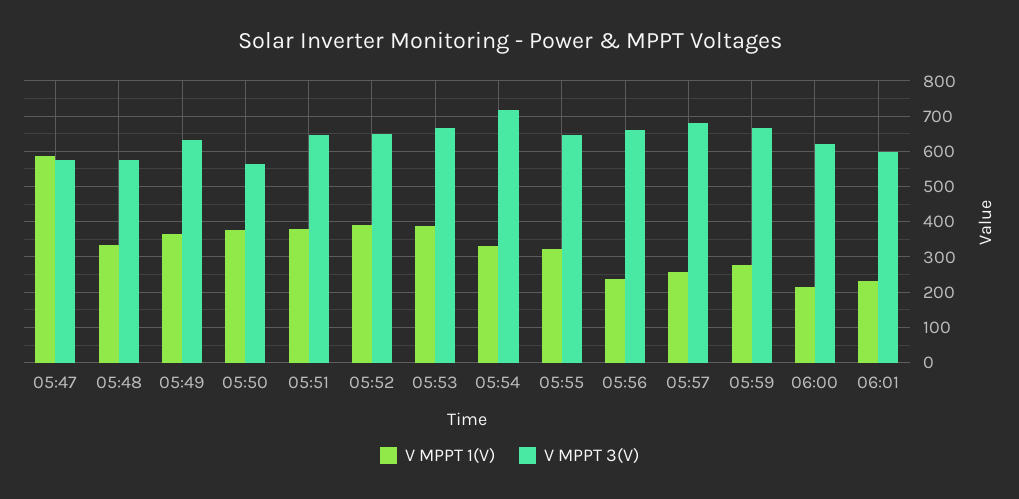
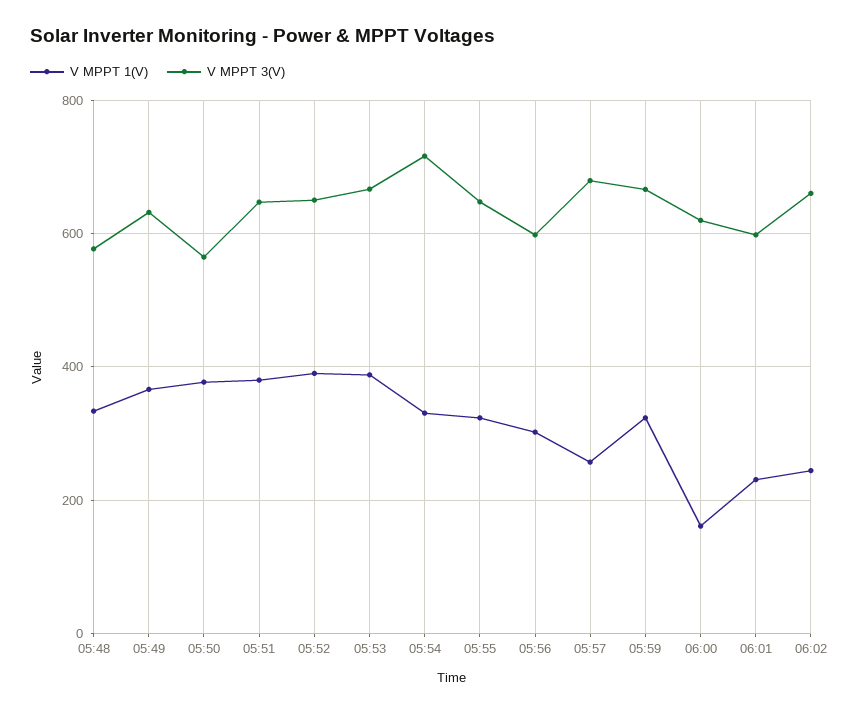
V MPPT 1(V), 05:47: 580 -> none
V MPPT 3(V), 05:47: 580 -> none
V MPPT 1(V), 05:56: 240 -> 300
V MPPT 3(V), 05:56: 660 -> 600
V MPPT 1(V), 05:59: 280 -> 320
V MPPT 1(V), 06:00: 220 -> 160
V MPPT 1(V), 06:02: none -> 240
V MPPT 3(V), 06:02: none -> 660

